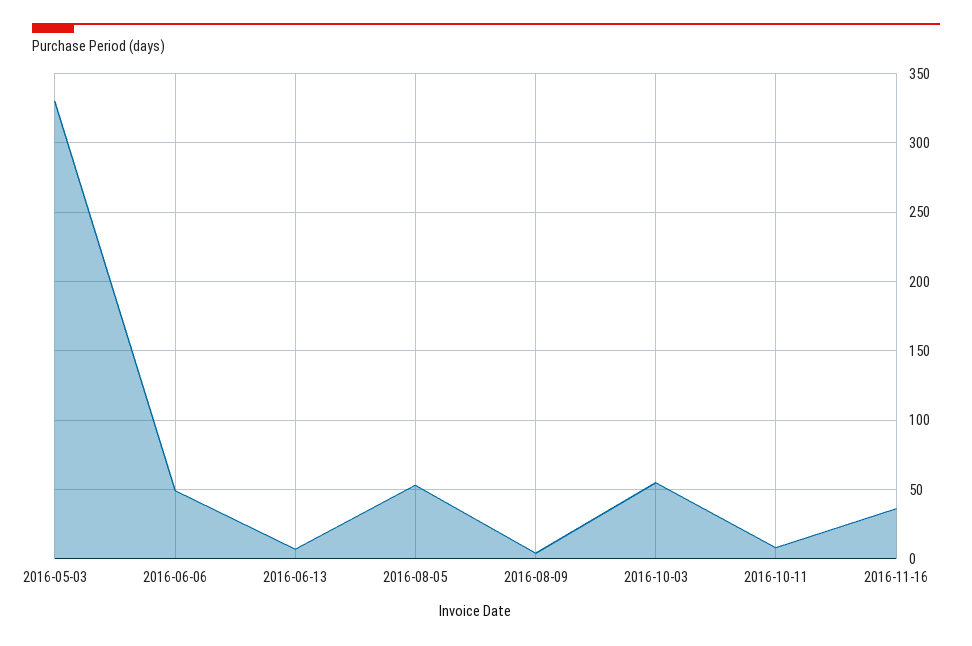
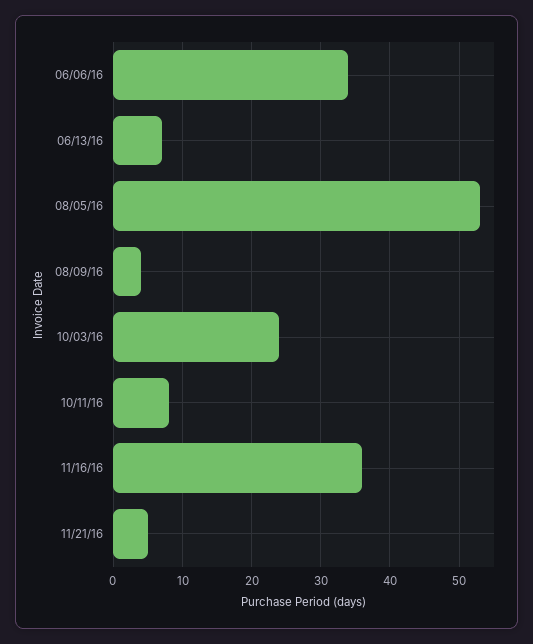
2016-05-03: 330 -> none
2016-06-06: 50 -> 34
2016-10-03: 55 -> 24
11/21/16: none -> 5

